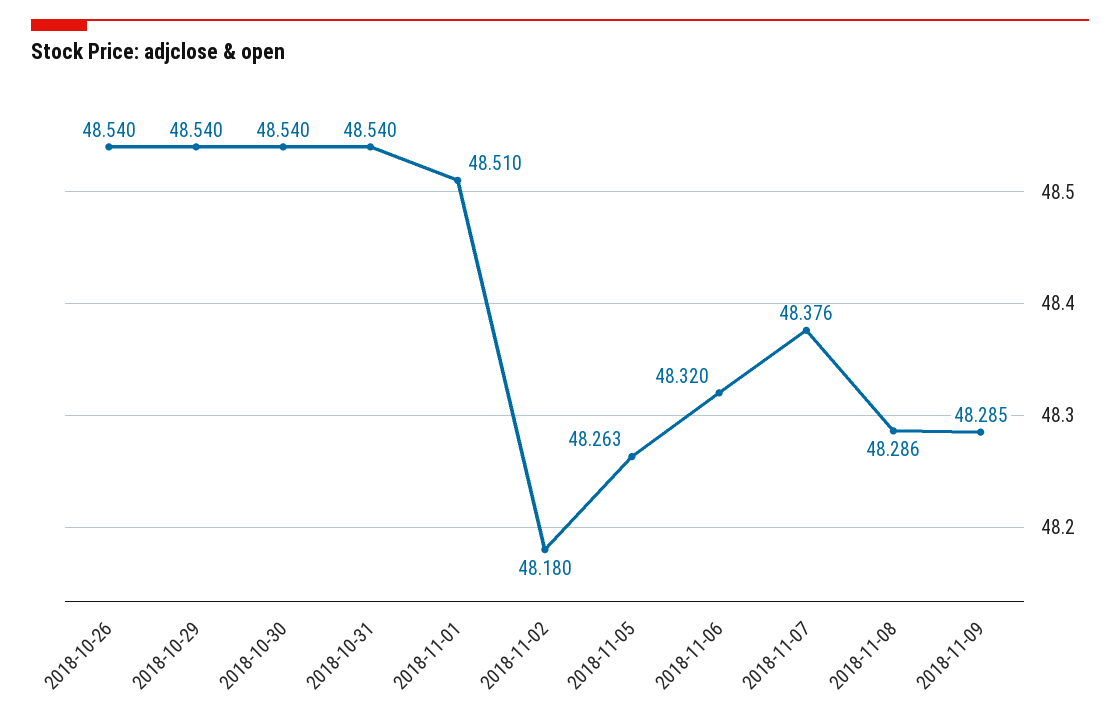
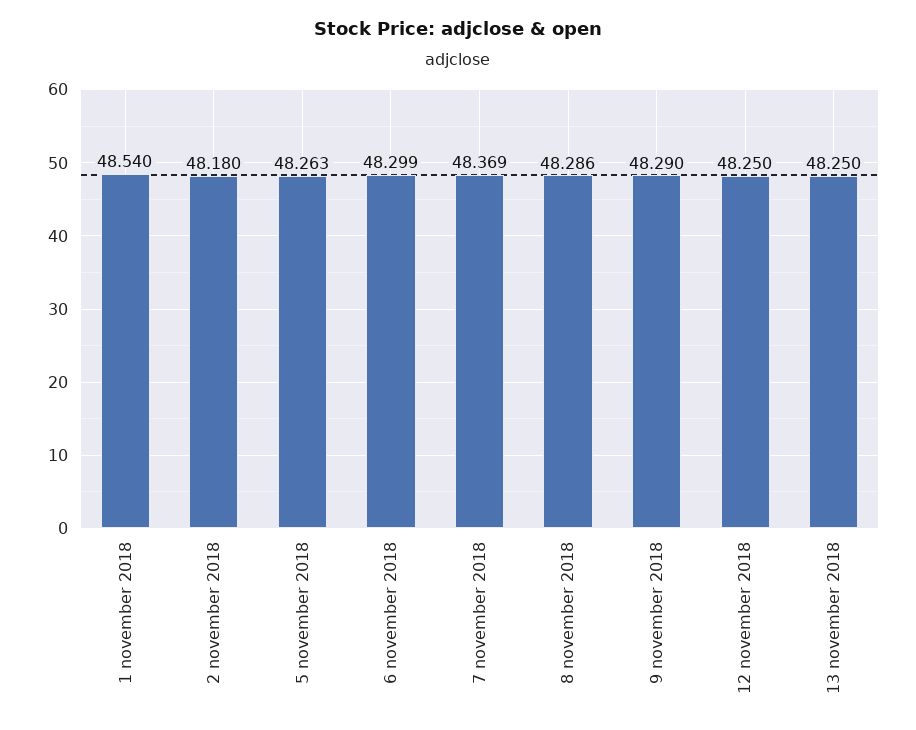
2018-10-26: 48.54 -> none
2018-10-29: 48.54 -> none
2018-10-30: 48.54 -> none
2018-10-31: 48.54 -> none
2018-11-01: 48.51 -> 48.54
2018-11-06: 48.32 -> 48.299
2018-11-07: 48.376 -> 48.369
2018-11-09: 48.285 -> 48.29
12 november 2018: none -> 48.25
13 november 2018: none -> 48.25

